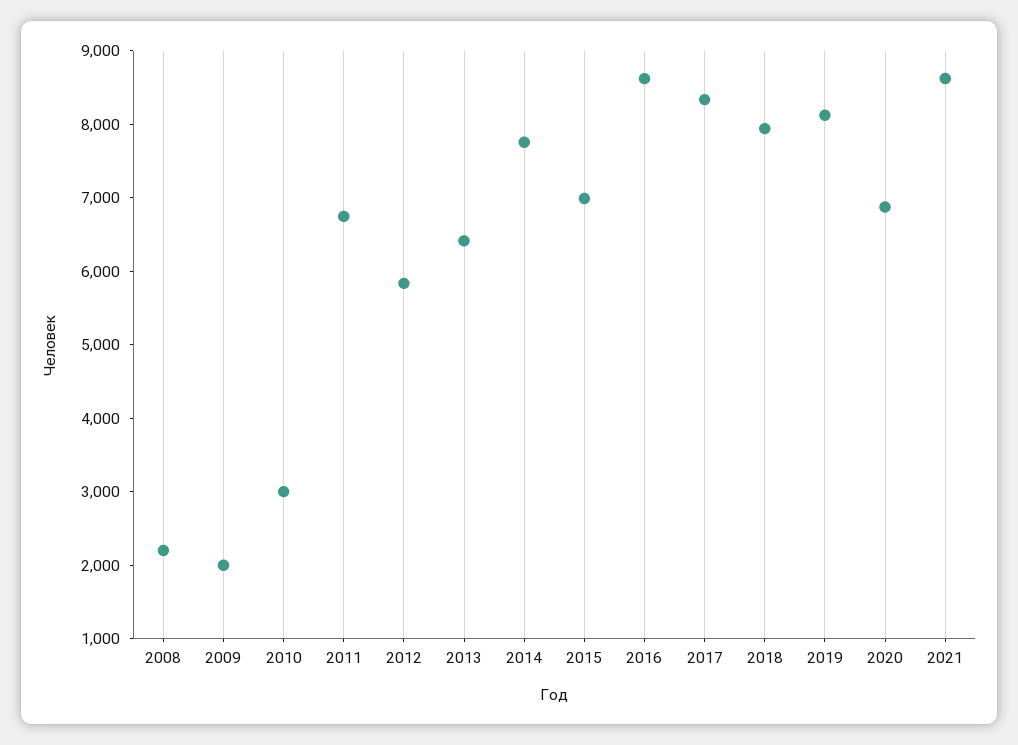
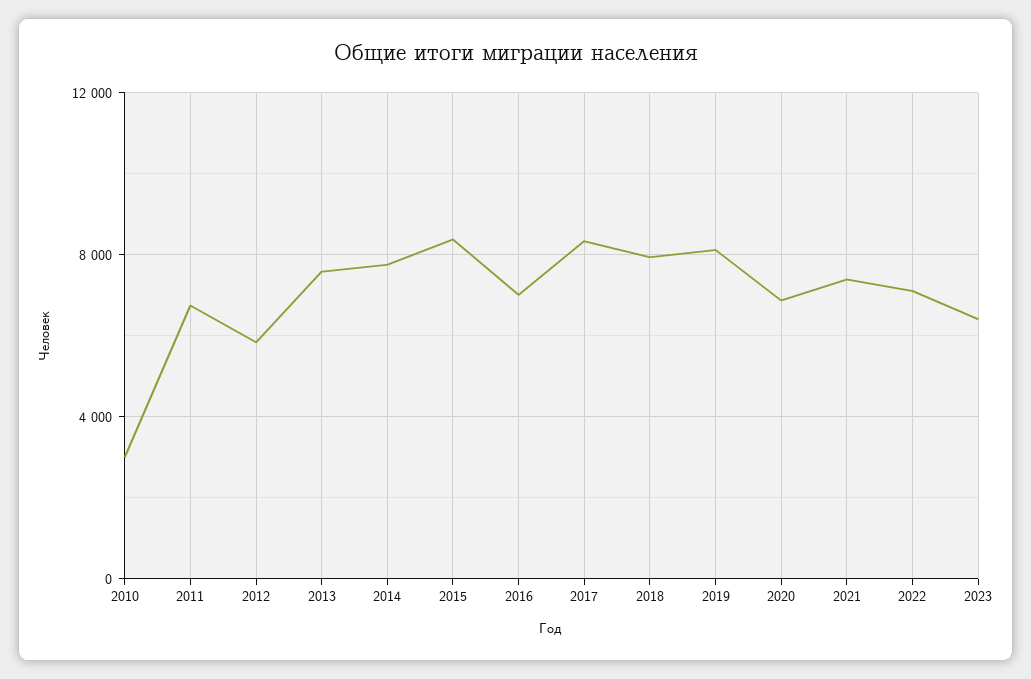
2008: 2200 -> none
2009: 2000 -> none
2013: 6400 -> 7500
2015: 7000 -> 8500
2016: 8600 -> 7000
2021: 8600 -> 7500
2022: none -> 7000
2023: none -> 6500

